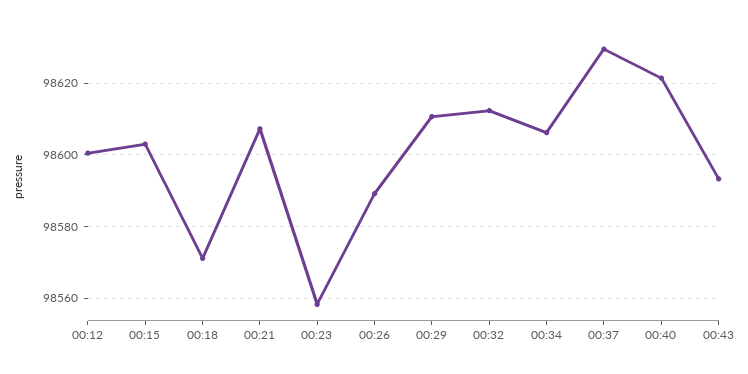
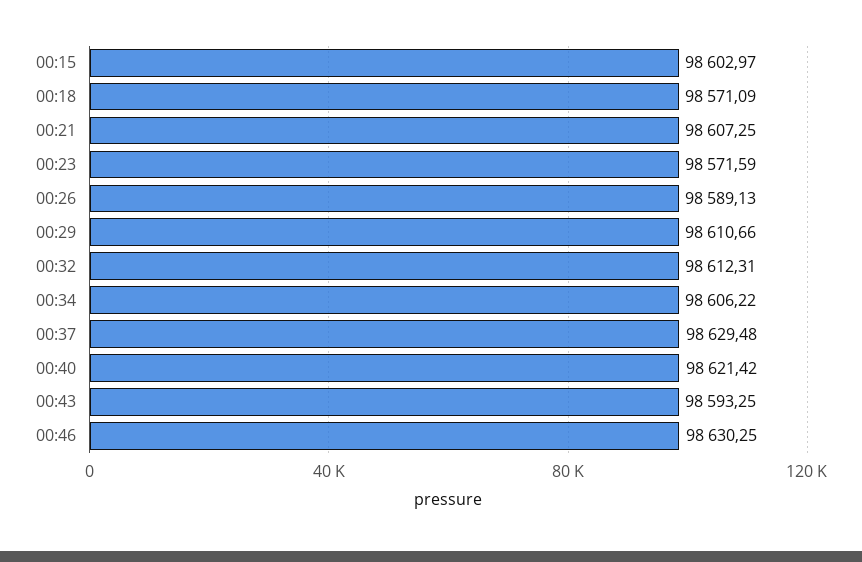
00:12: 98600 -> none
00:23: 98558 -> 98571.59
00:46: none -> 98630.25

